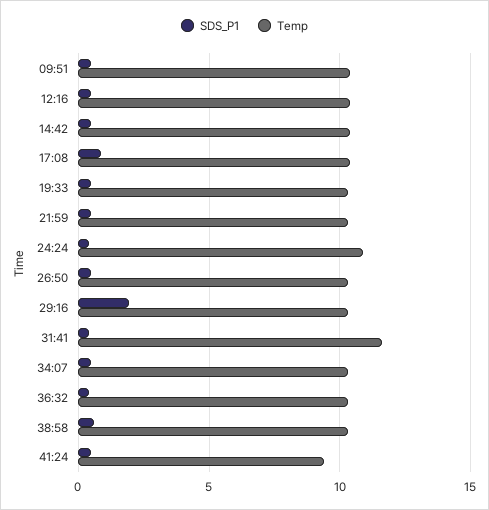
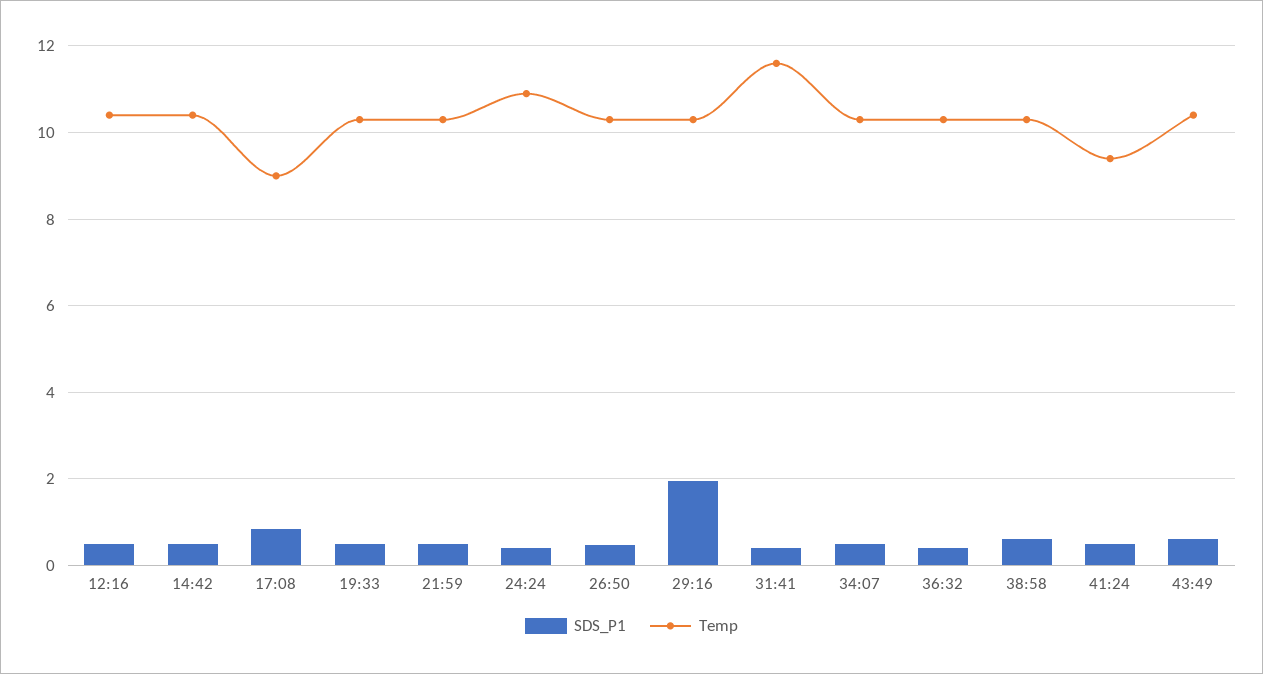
SDS_P1, 09:51: 0.5 -> none
Temp, 09:51: 10.5 -> none
Temp, 17:08: 10.5 -> 9
SDS_P1, 43:49: none -> 0.6
Temp, 43:49: none -> 10.4

